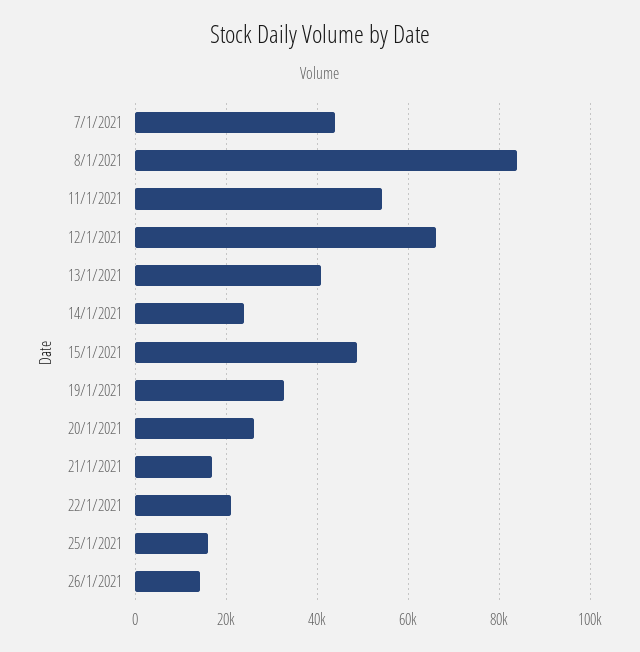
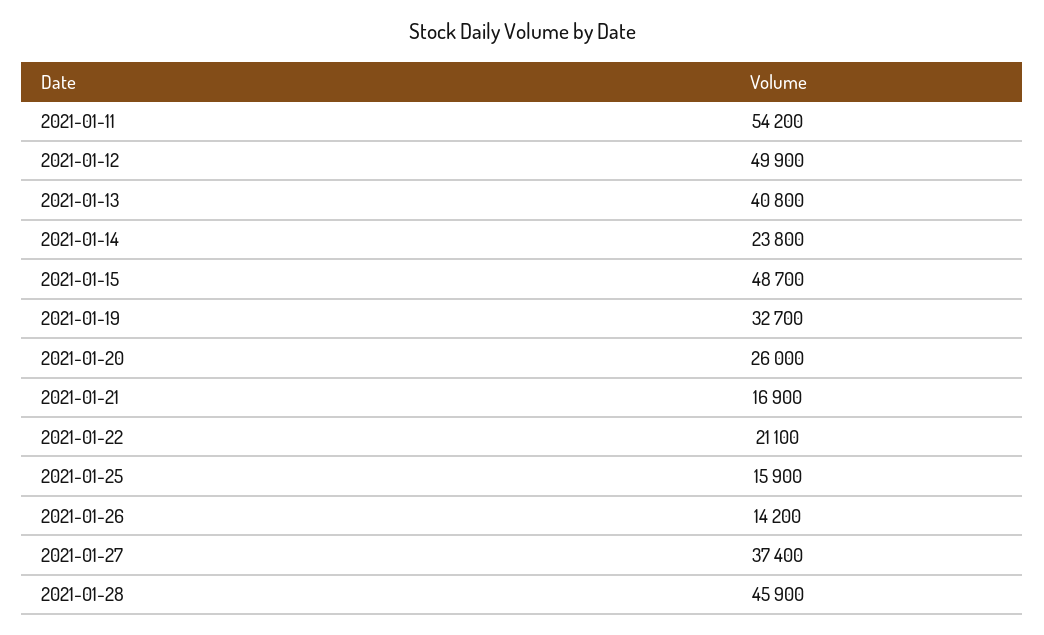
7/1/2021: 44000 -> none
8/1/2021: 84000 -> none
12/1/2021: 66000 -> 49900
2021-01-27: none -> 37400
2021-01-28: none -> 45900

